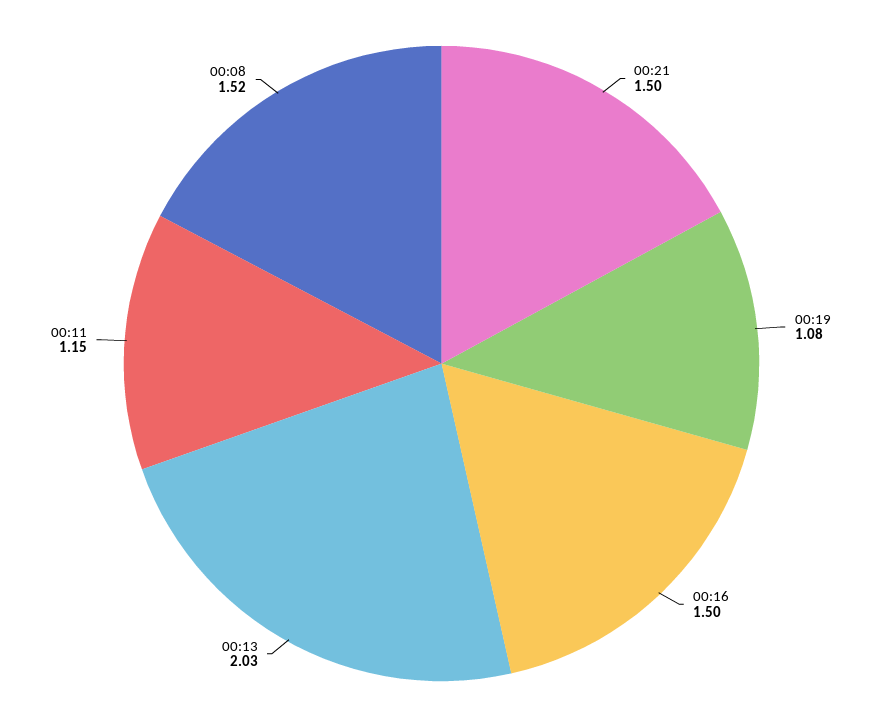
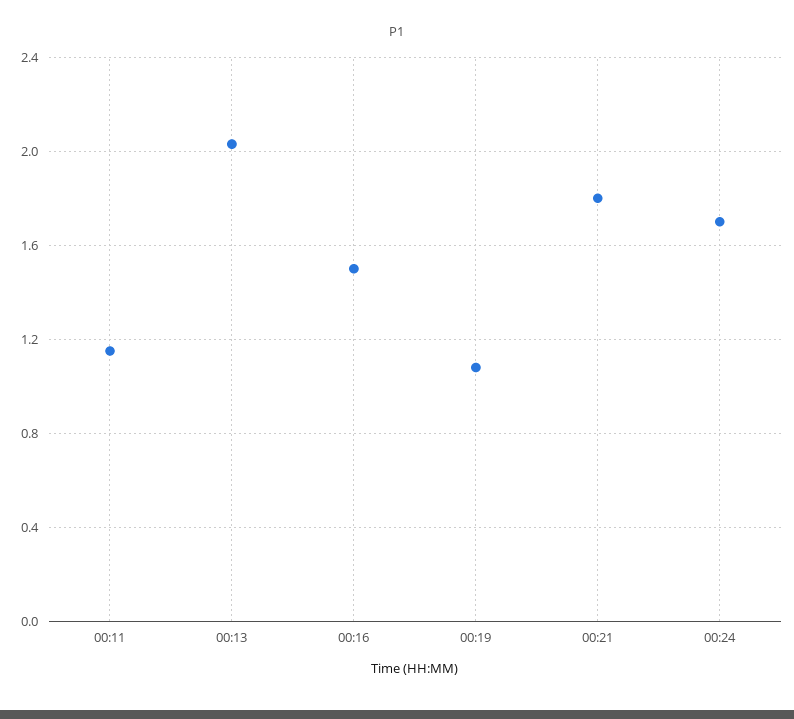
00:21: 1.5 -> 1.8
00:08: 1.52 -> none
00:24: none -> 1.7

